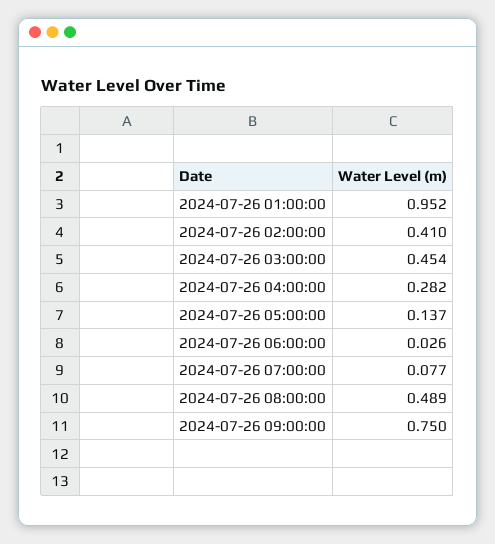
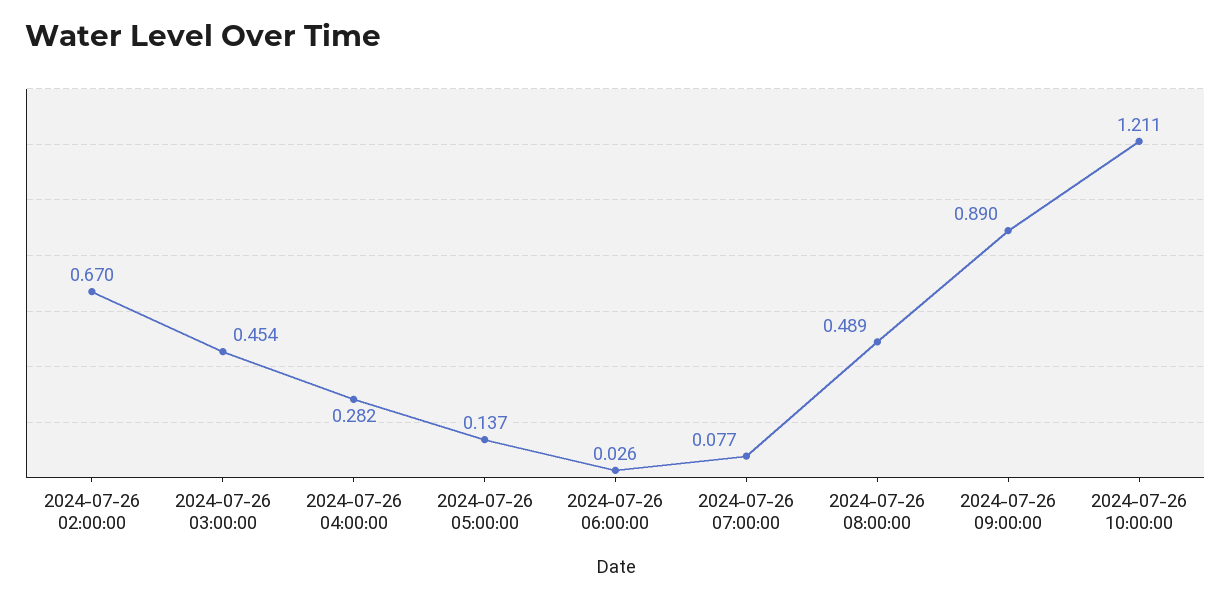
2024-07-26 01:00:00: 0.952 -> none
2024-07-26 02:00:00: 0.41 -> 0.67
2024-07-26 09:00:00: 0.75 -> 0.89
2024-07-26 10:00:00: none -> 1.211

